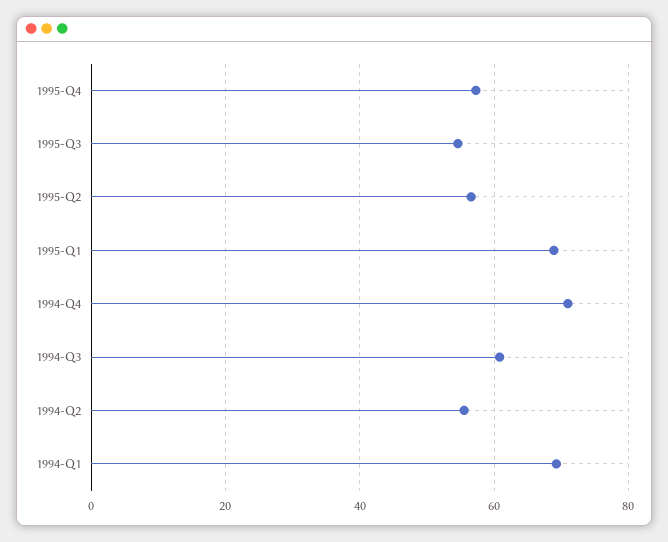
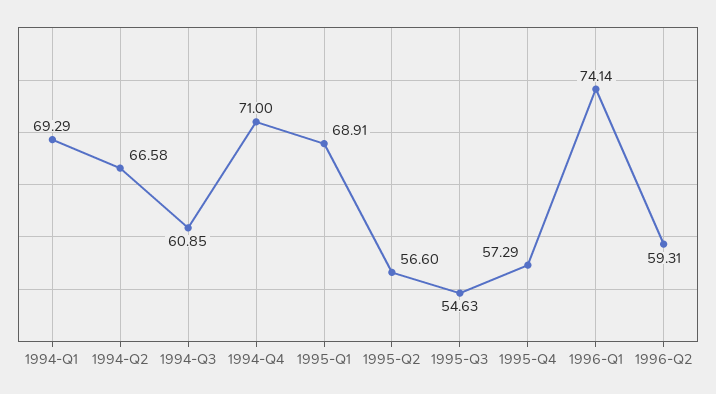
1994-Q2: 56 -> 66.58
1996-Q1: none -> 74.14
1996-Q2: none -> 59.31

